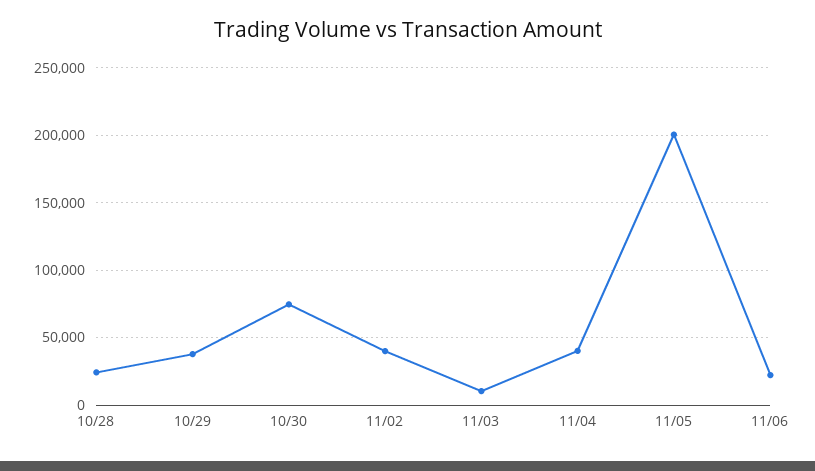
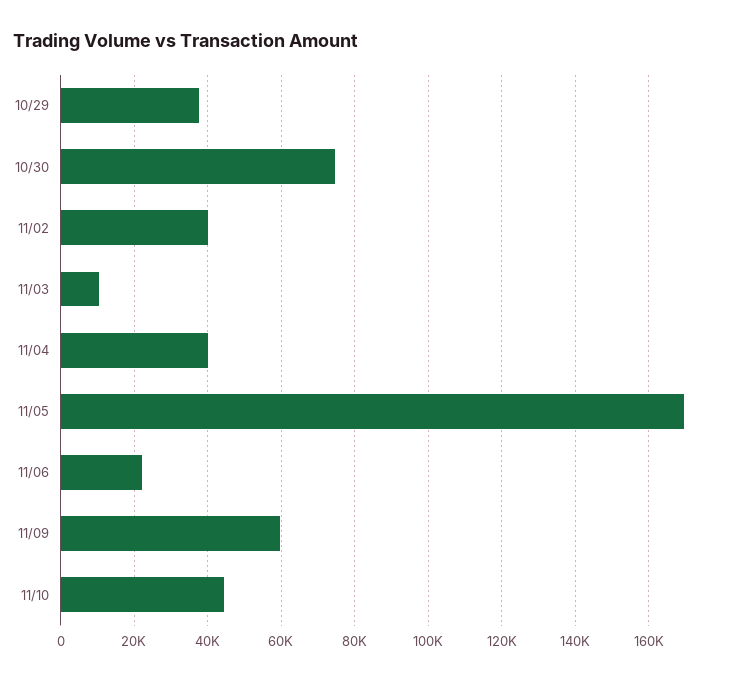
10/28: 25000 -> none
11/05: 200000 -> 170000
11/09: none -> 60000
11/10: none -> 44000

